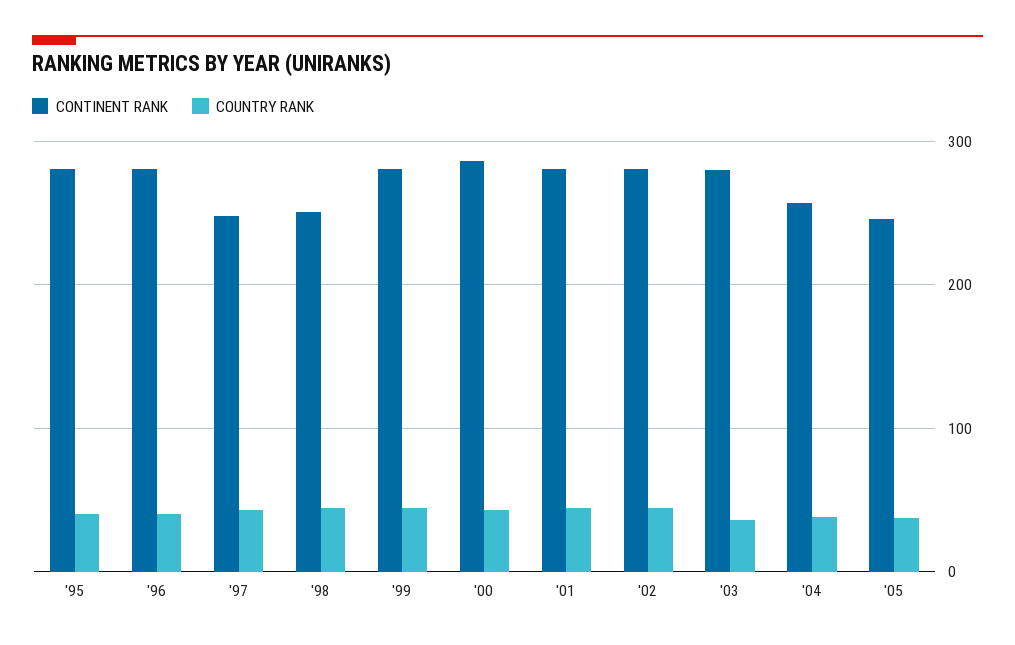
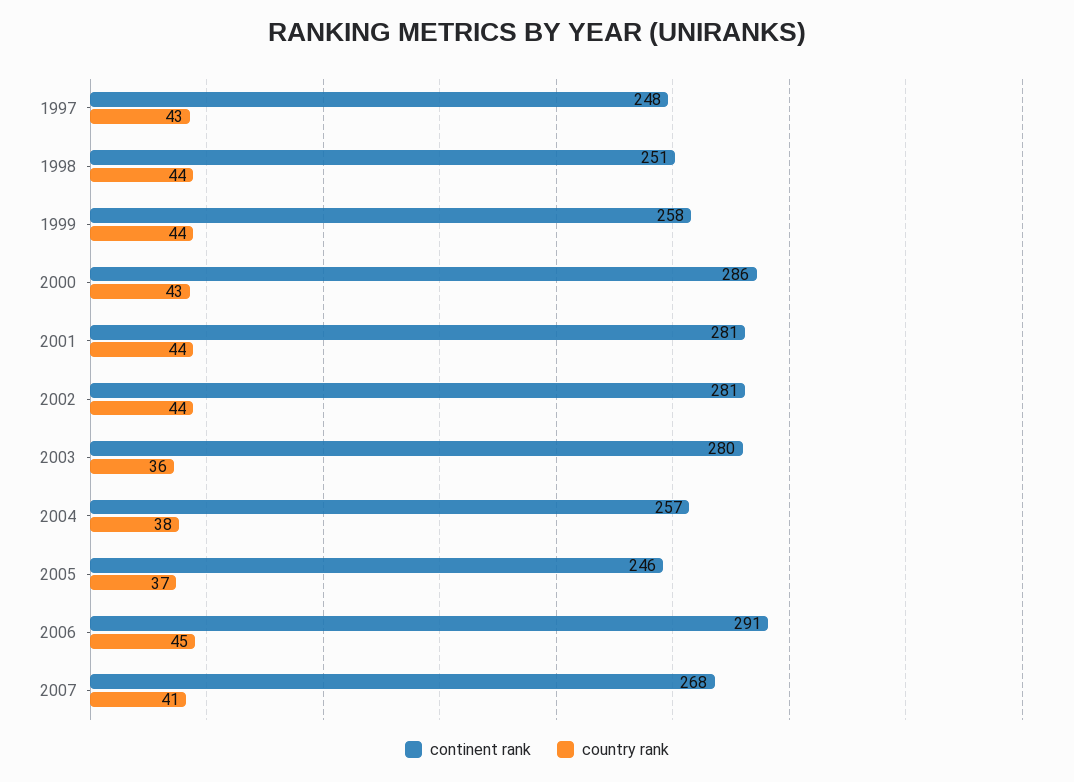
CONTINENT RANK, '95: 280 -> none
COUNTRY RANK, '95: 40 -> none
CONTINENT RANK, '96: 280 -> none
COUNTRY RANK, '96: 40 -> none
CONTINENT RANK, '99: 280 -> 258
CONTINENT RANK, 2006: none -> 291
COUNTRY RANK, 2006: none -> 45
CONTINENT RANK, 2007: none -> 268
COUNTRY RANK, 2007: none -> 41

